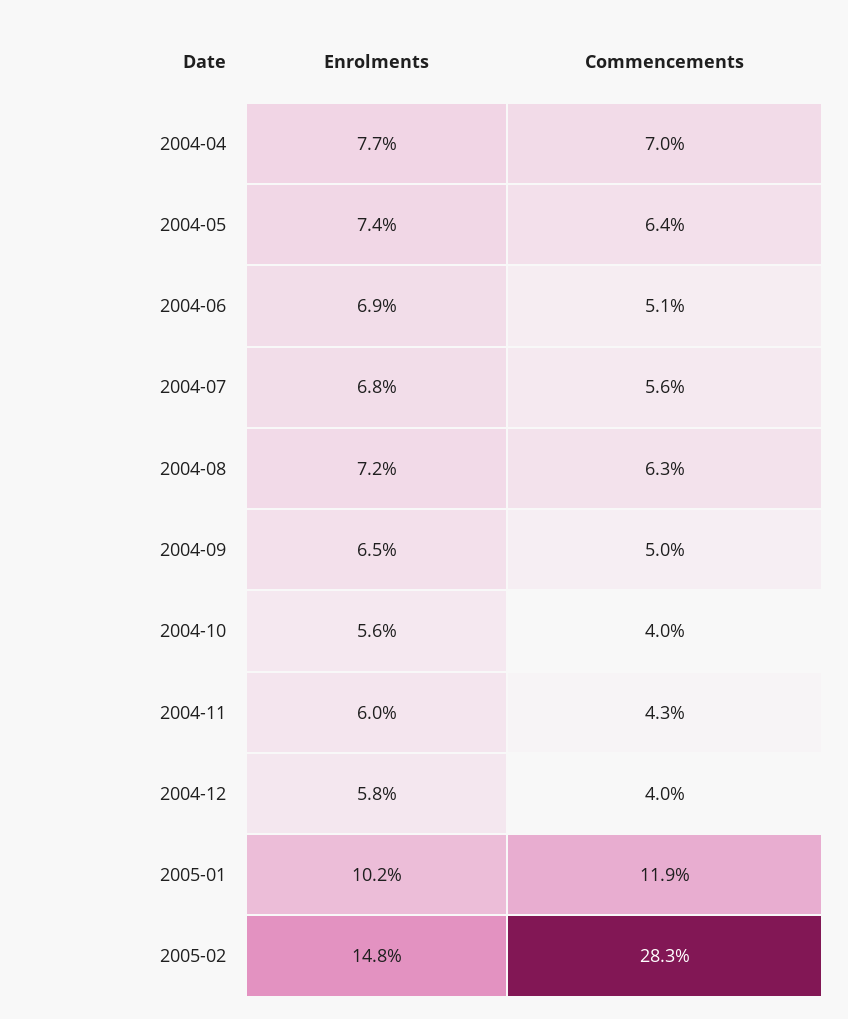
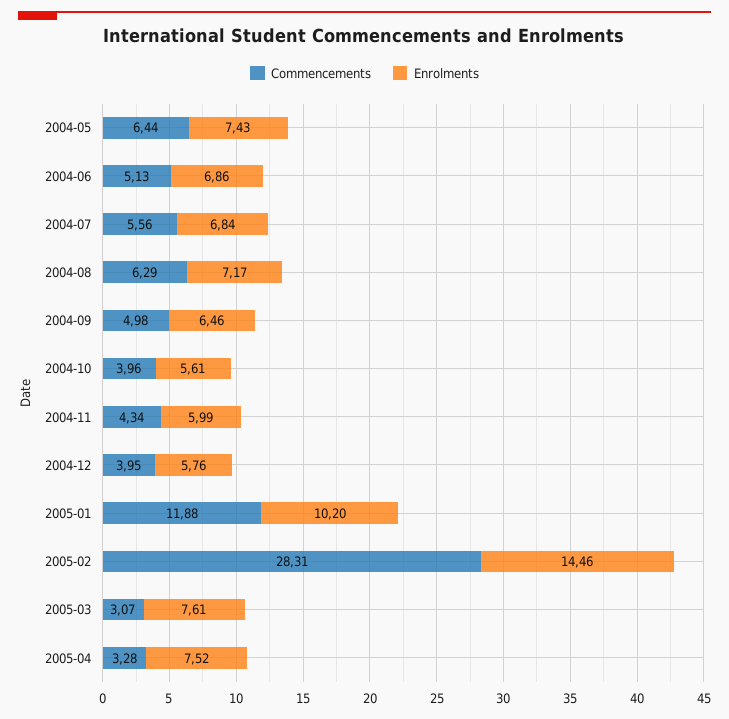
Enrolments, 2004-04: 7.7 -> none
Commencements, 2004-04: 7 -> none
Enrolments, 2005-02: 14.8 -> 14.46
Commencements, 2005-03: none -> 3.07
Enrolments, 2005-03: none -> 7.61
Commencements, 2005-04: none -> 3.28
Enrolments, 2005-04: none -> 7.52

